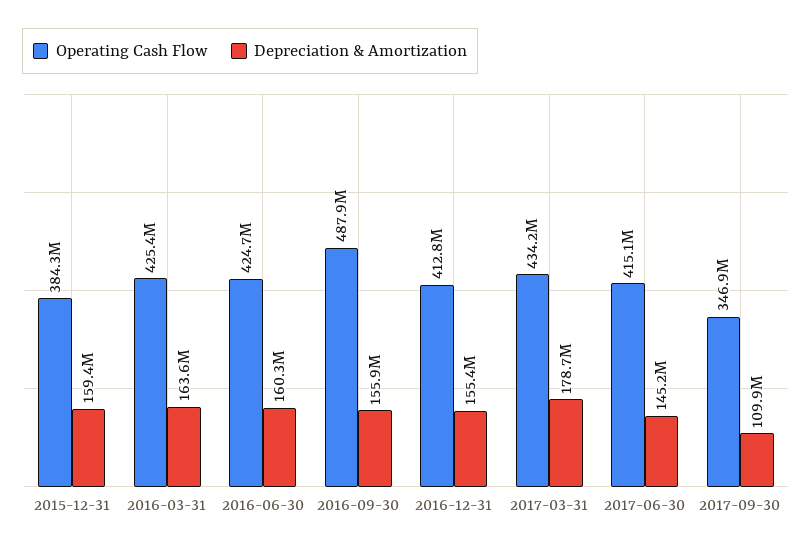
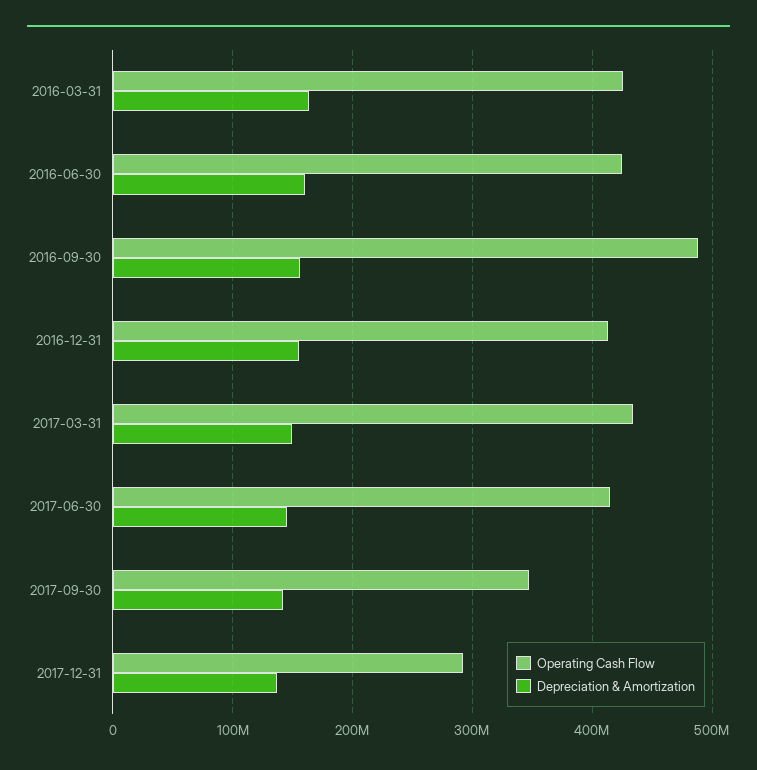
Operating Cash Flow, 2015-12-31: 384300000 -> none
Depreciation & Amortization, 2015-12-31: 159400000 -> none
Depreciation & Amortization, 2017-03-31: 178700000 -> 150000000
Depreciation & Amortization, 2017-09-30: 109900000 -> 140000000
Operating Cash Flow, 2017-12-31: none -> 290000000
Depreciation & Amortization, 2017-12-31: none -> 140000000

